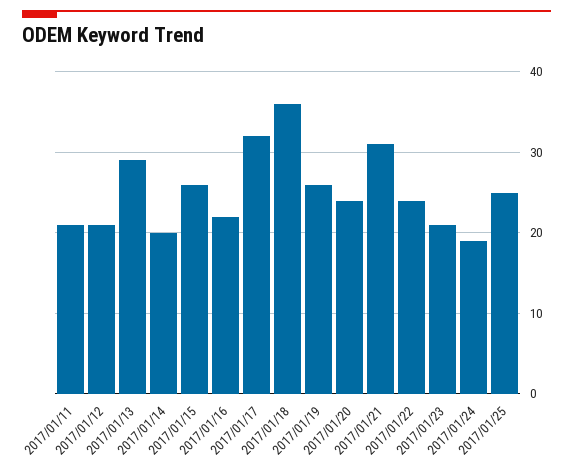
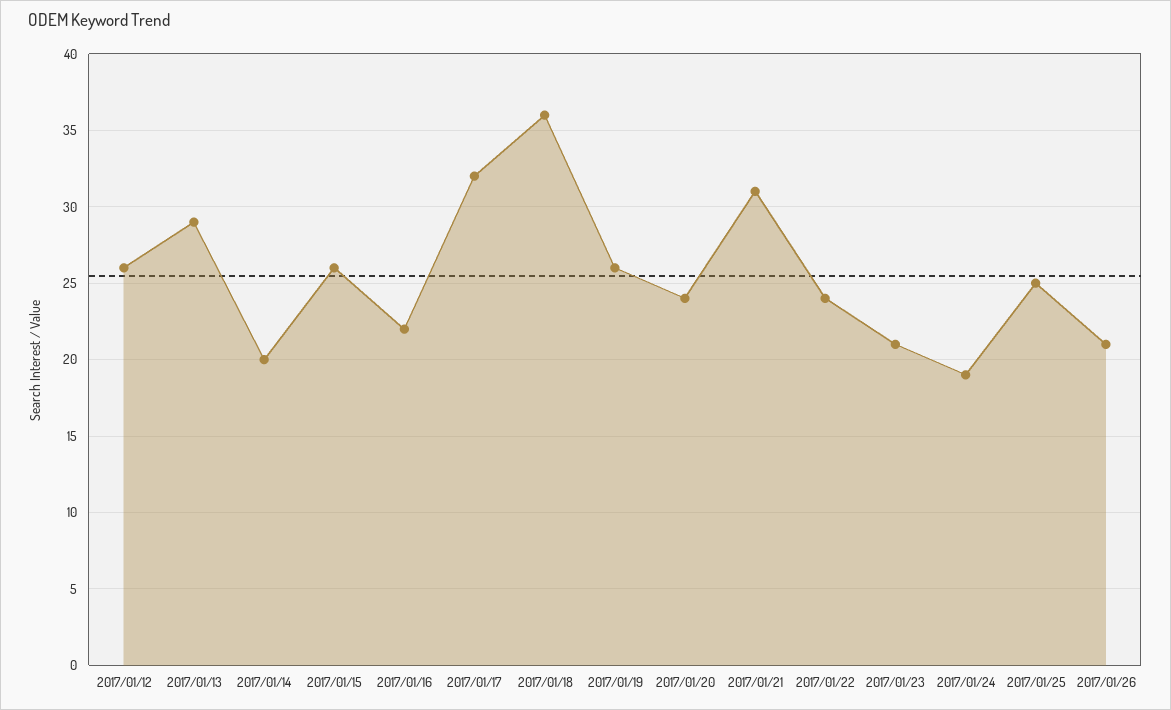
2017/01/11: 21 -> none
2017/01/12: 21 -> 26
2017/01/26: none -> 21

